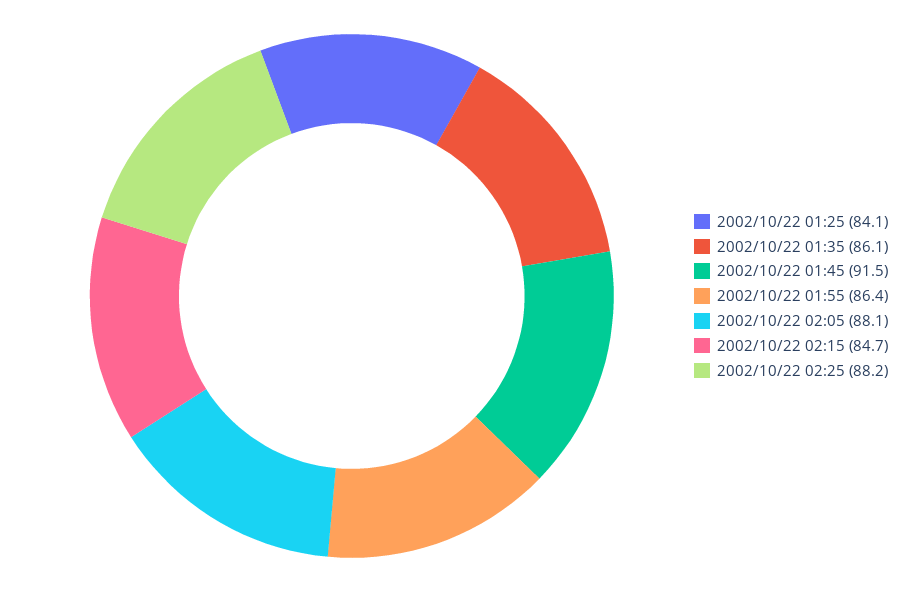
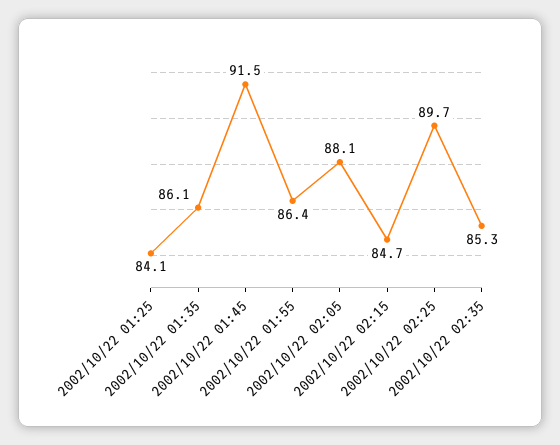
2002/10/22 02:25: 88.2 -> 89.7
2002/10/22 02:35: none -> 85.3

